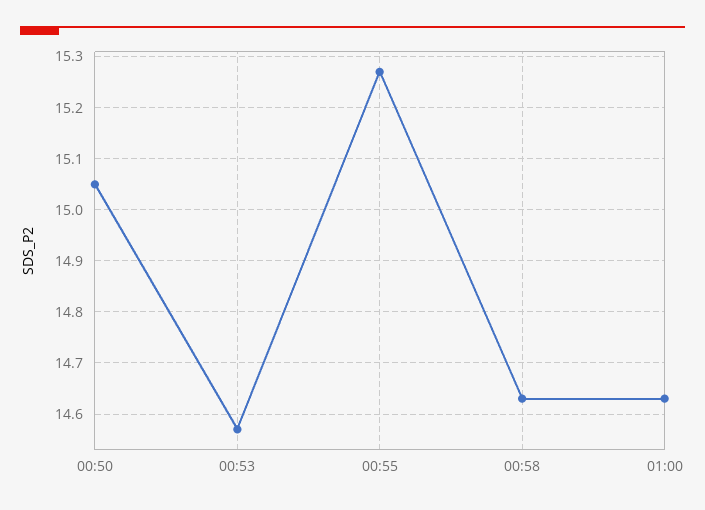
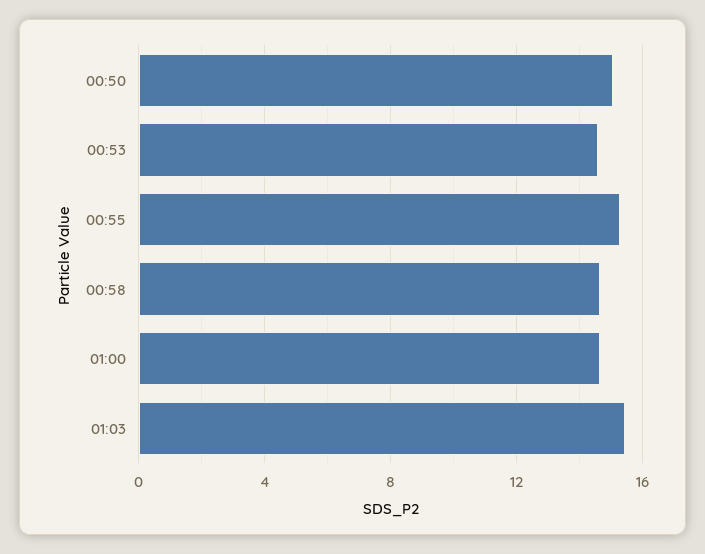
01:03: none -> 15.5

